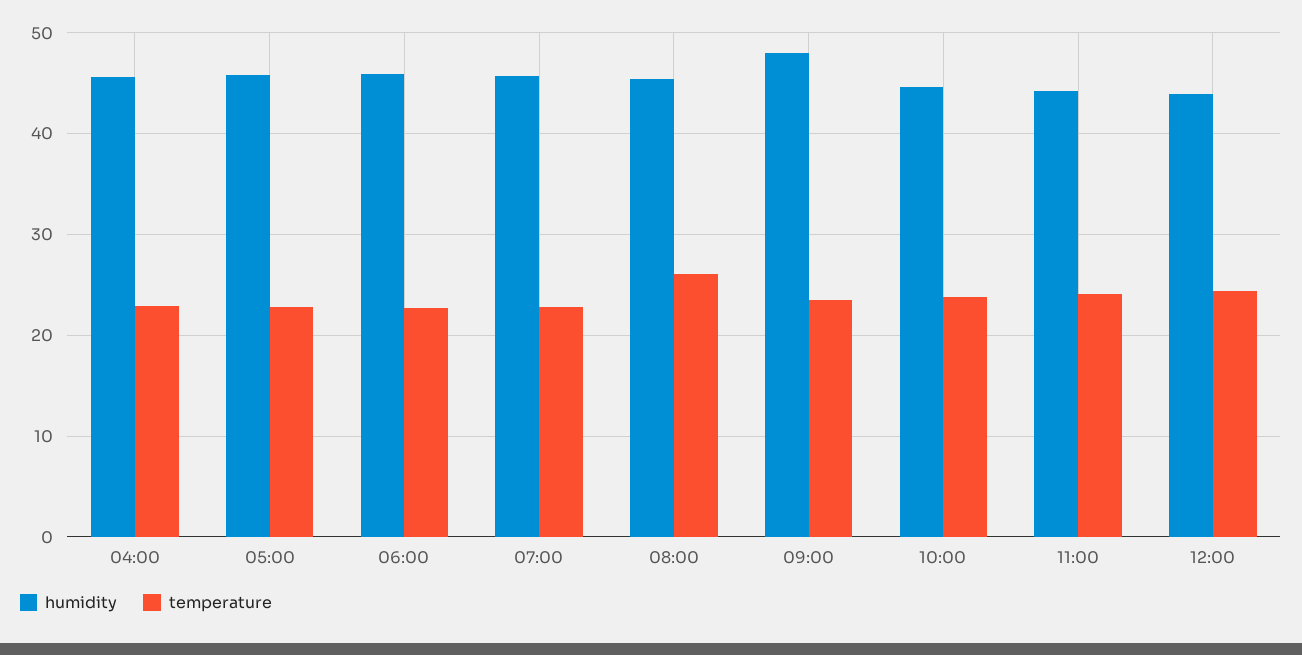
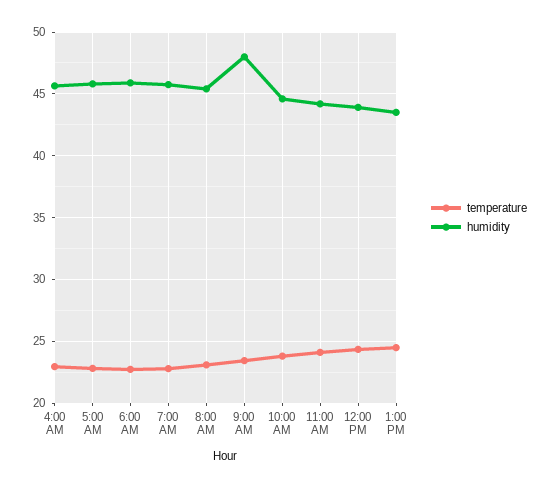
temperature, 08:00: 26 -> 23
temperature, 1:00 PM: none -> 24.5
humidity, 1:00 PM: none -> 43.5

